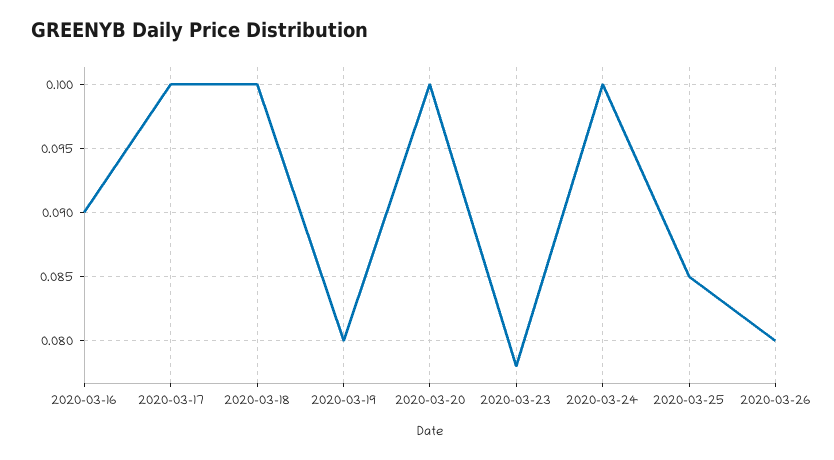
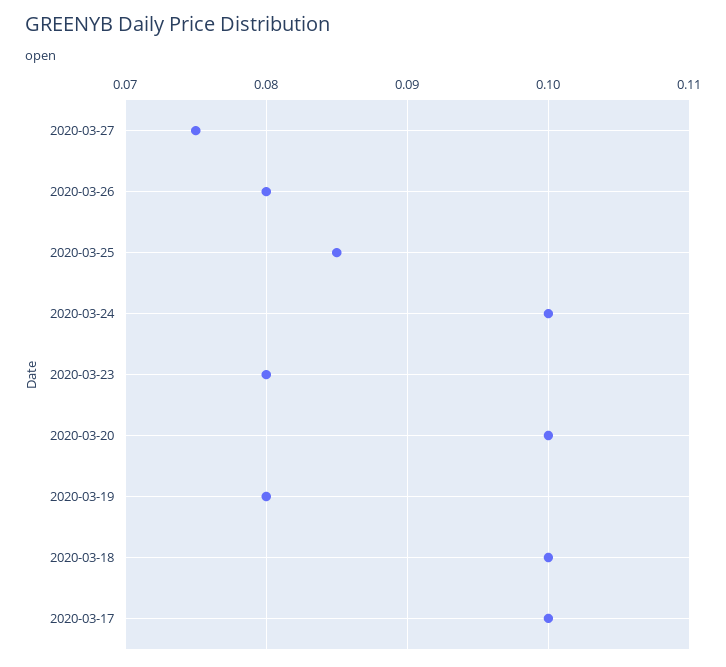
2020-03-16: 0.09 -> none
2020-03-23: 0.078 -> 0.08
2020-03-27: none -> 0.075

